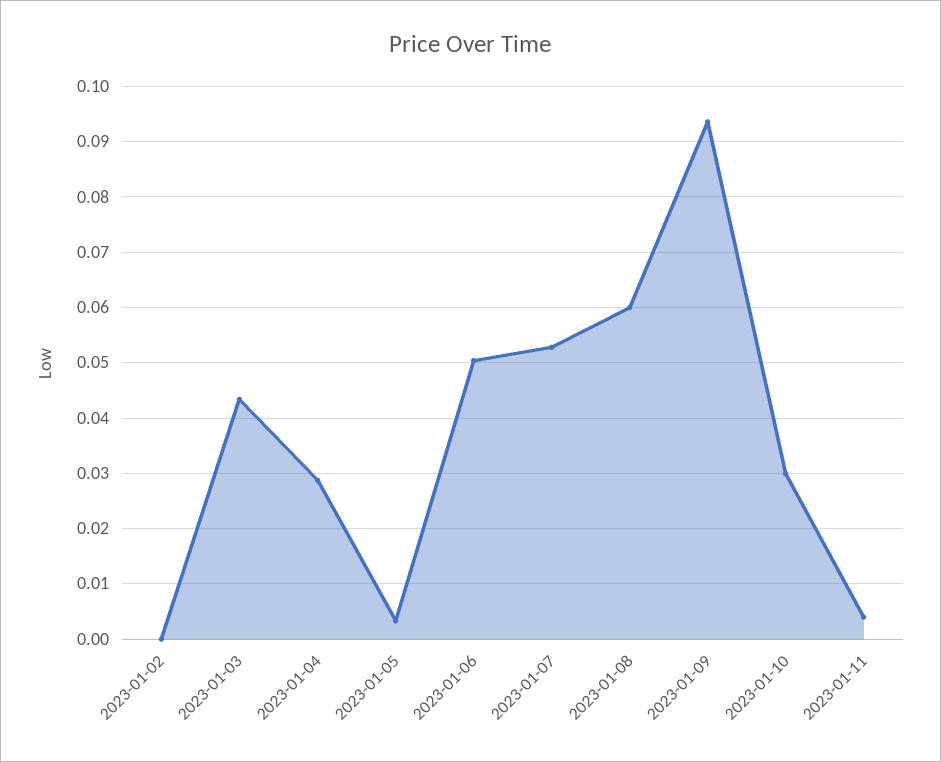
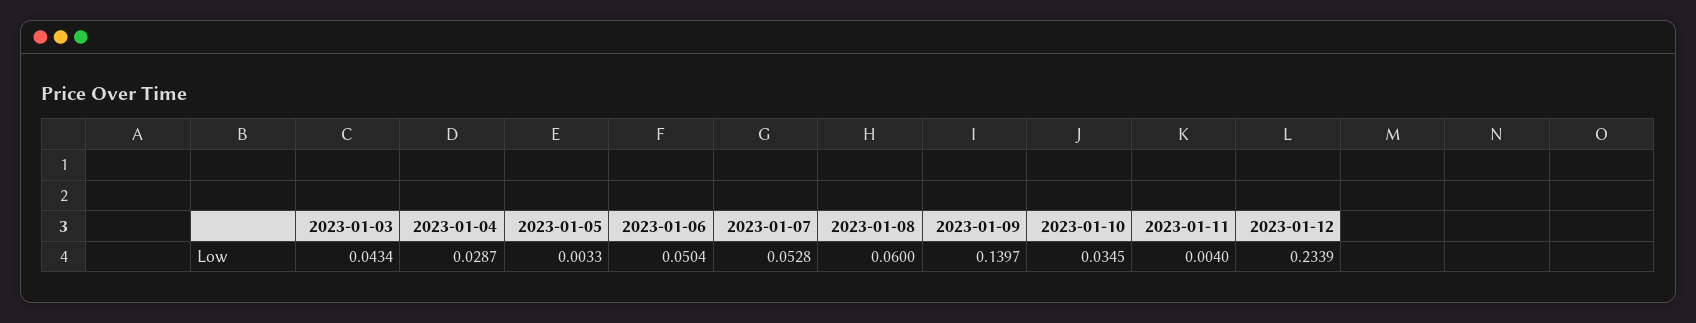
2023-01-02: 0 -> none
2023-01-09: 0.094 -> 0.1397
2023-01-10: 0.03 -> 0.0345
2023-01-12: none -> 0.2339

